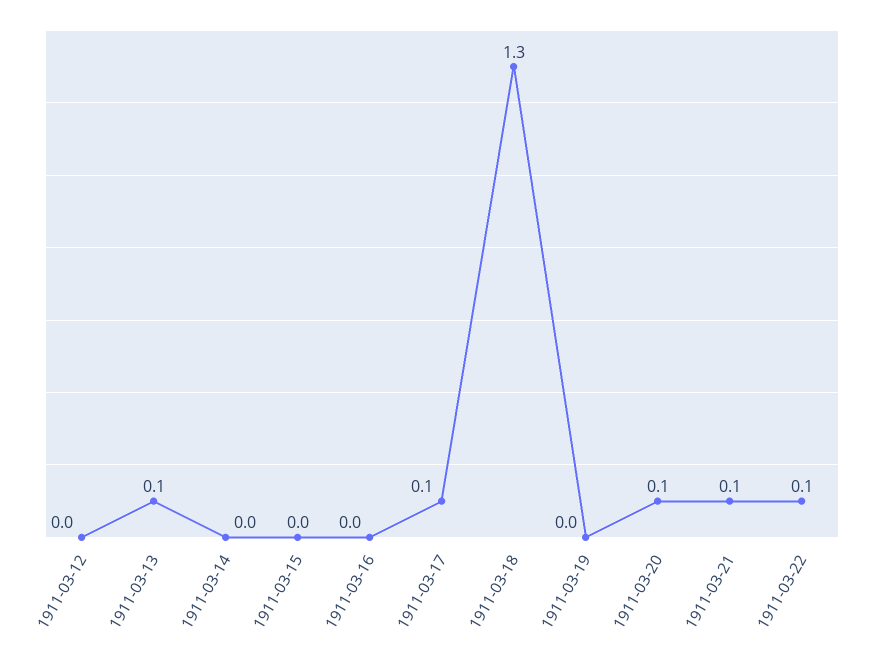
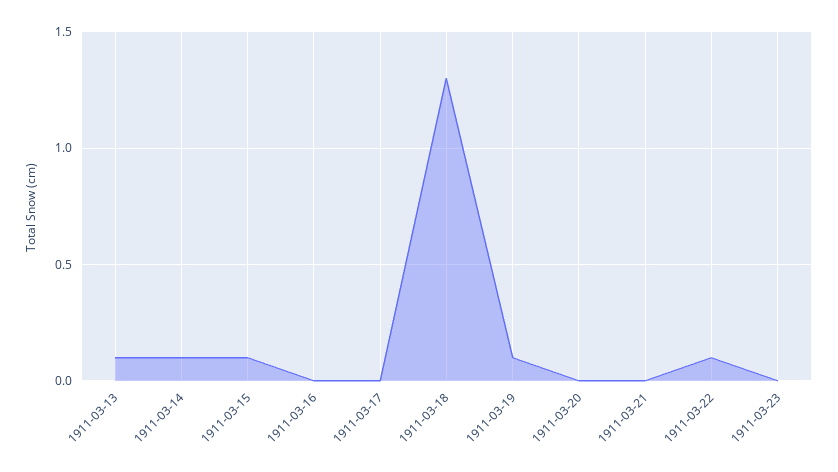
1911-03-12: 0 -> none
1911-03-14: 0 -> 0.1
1911-03-15: 0 -> 0.1
1911-03-17: 0.1 -> 0
1911-03-19: 0 -> 0.1
1911-03-20: 0.1 -> 0
1911-03-21: 0.1 -> 0
1911-03-23: none -> 0

